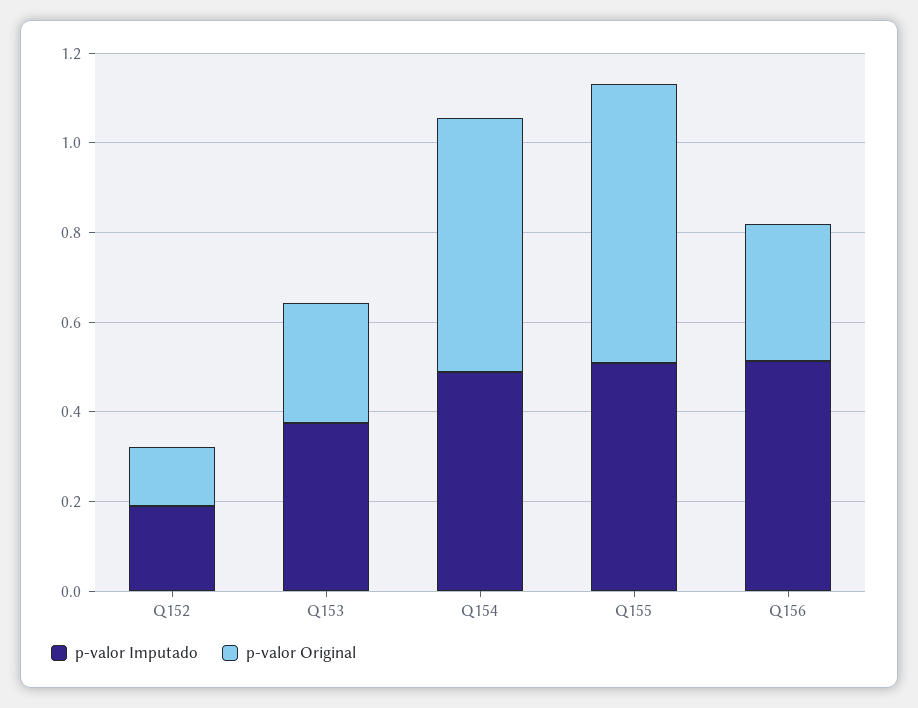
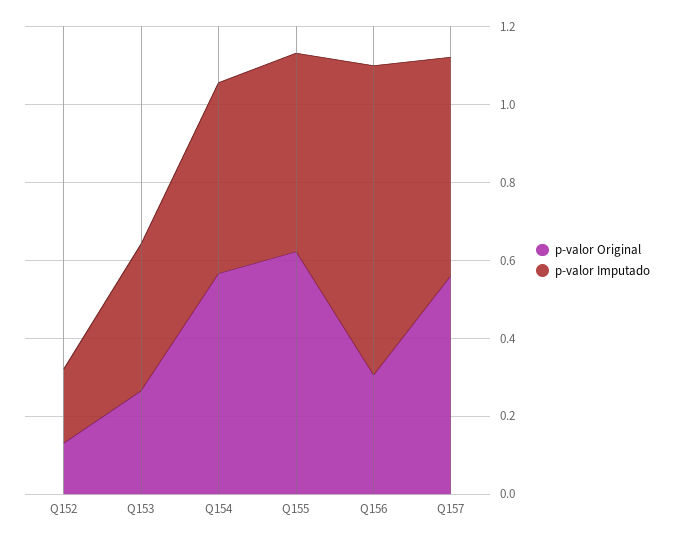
p-valor Imputado, Q156: 0.5 -> 0.8
p-valor Original, Q157: none -> 0.55
p-valor Imputado, Q157: none -> 0.55

